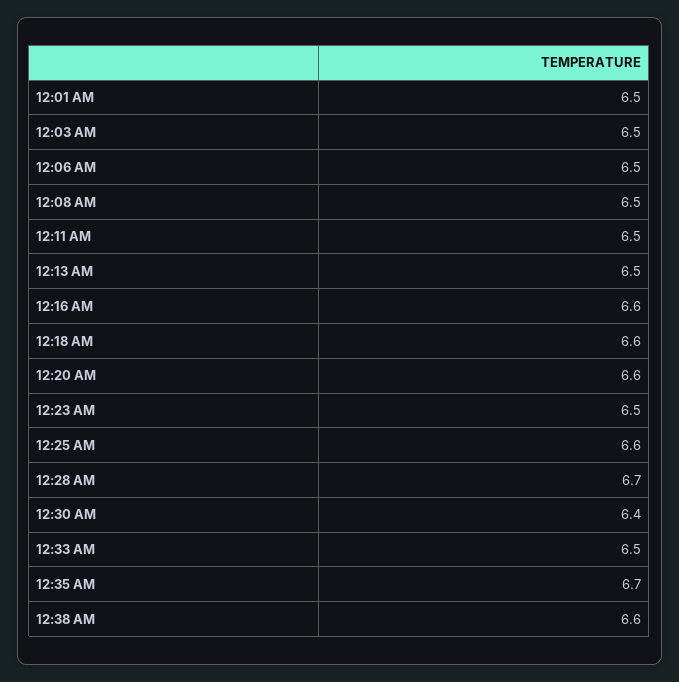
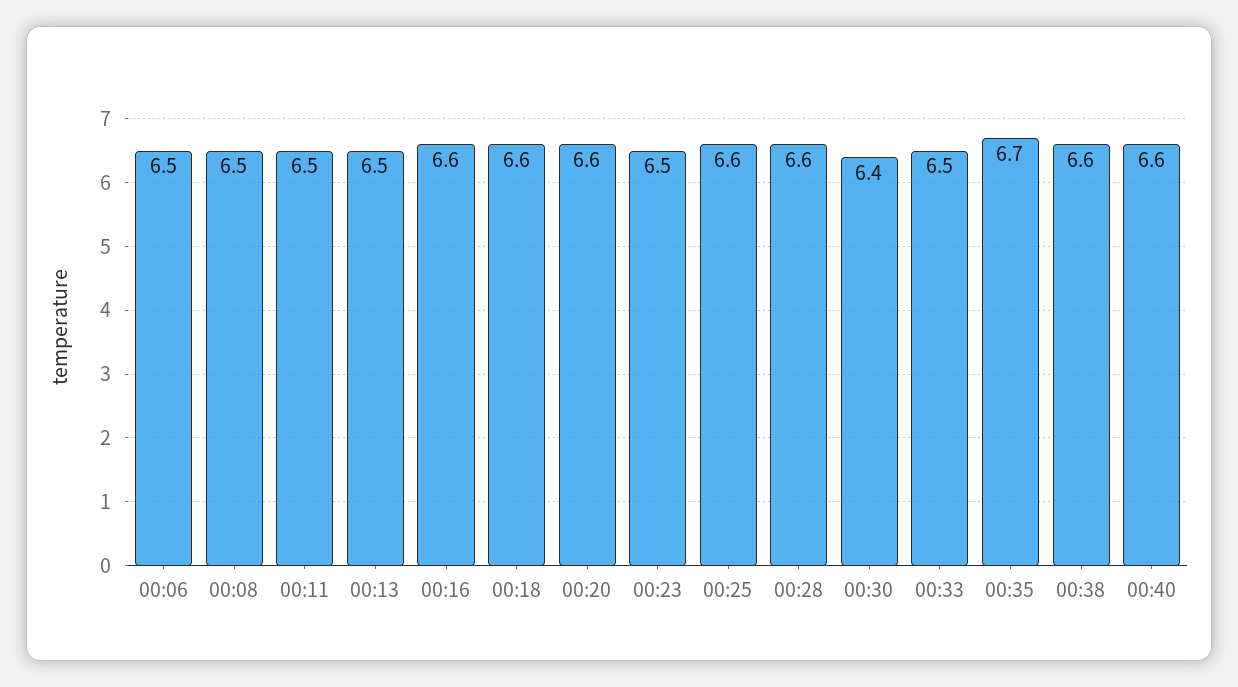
12:01 AM: 6.5 -> none
12:03 AM: 6.5 -> none
12:28 AM: 6.7 -> 6.6
00:40: none -> 6.6

